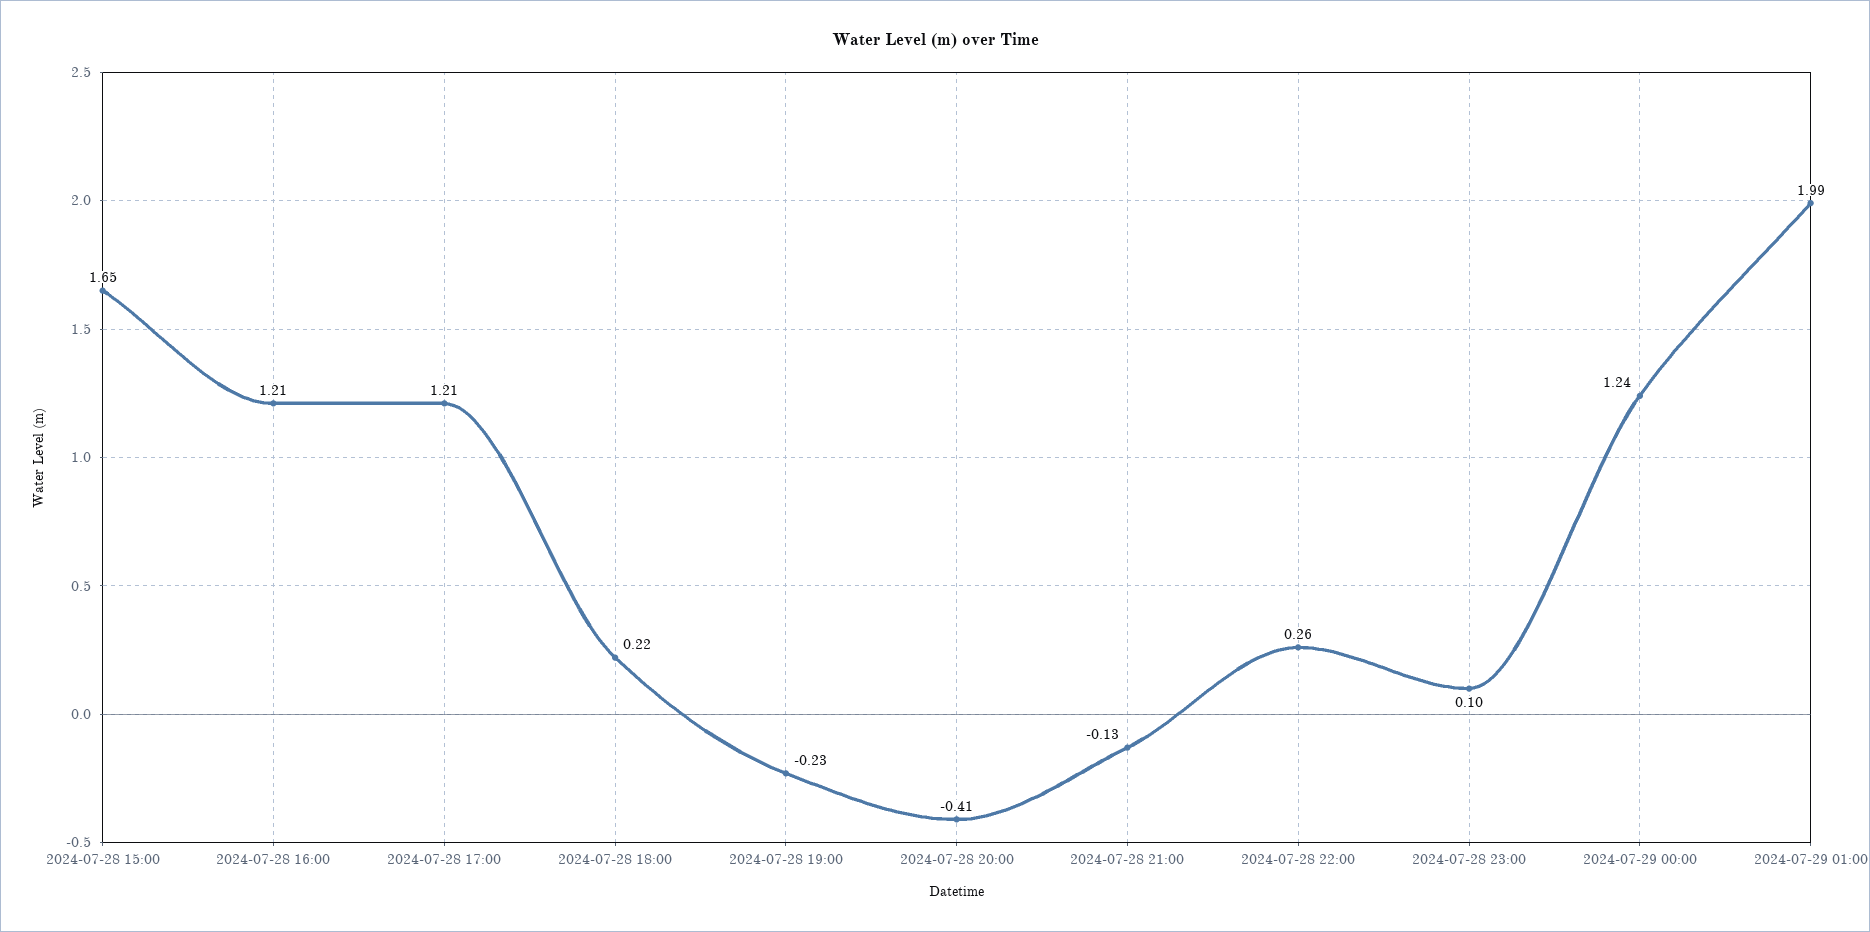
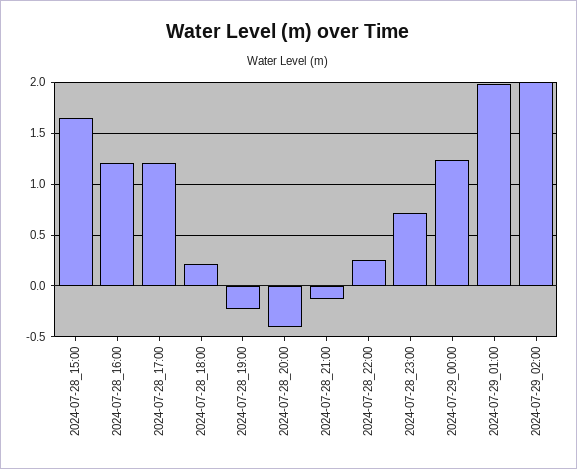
2024-07-28 23:00: 0.1 -> 0.7
2024-07-29_02:00: none -> 2

